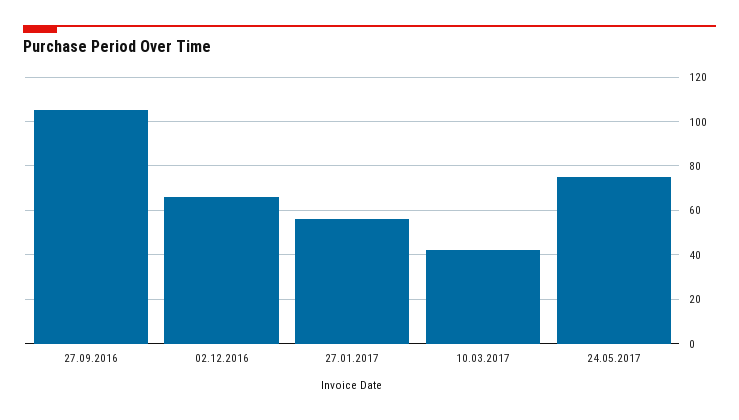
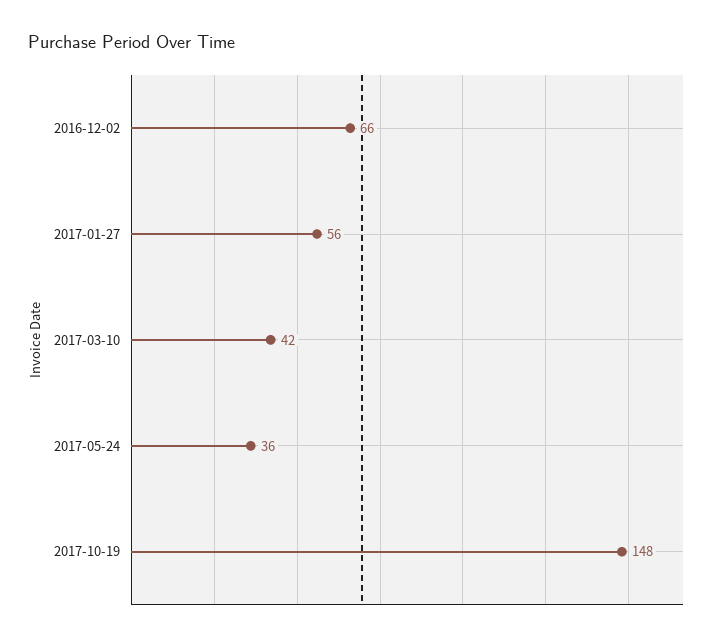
27.09.2016: 105 -> none
24.05.2017: 75 -> 36
2017-10-19: none -> 148

